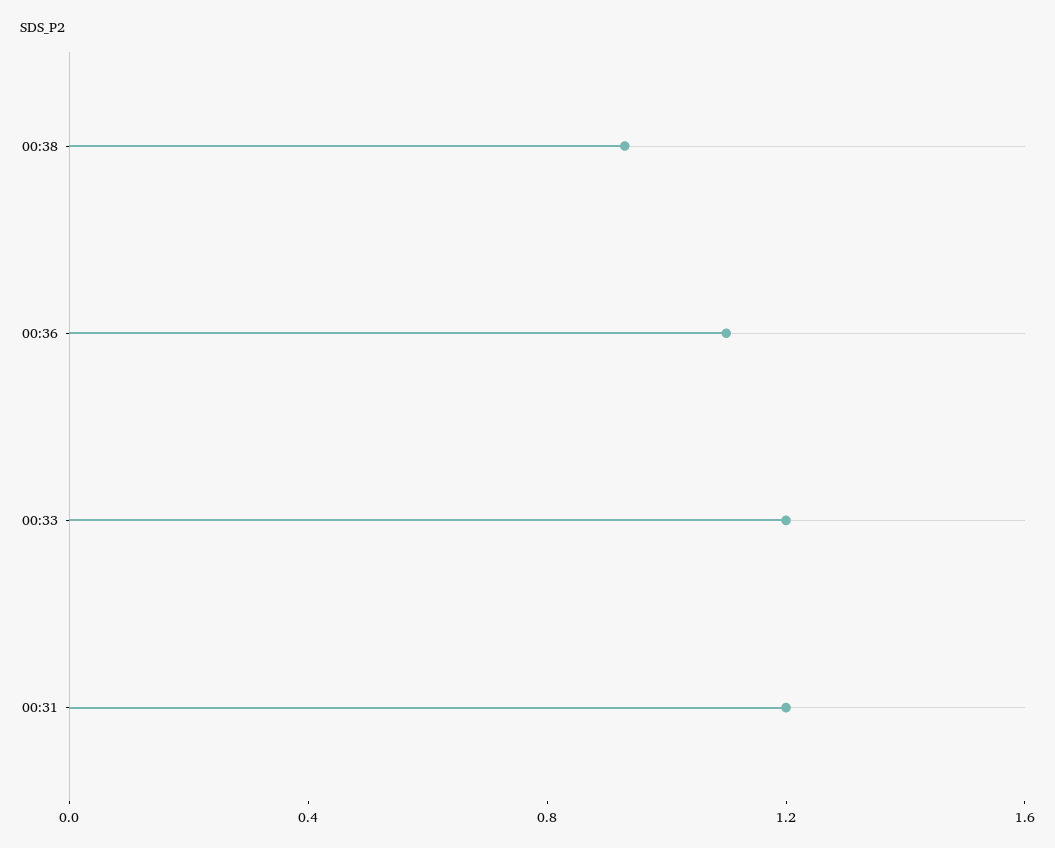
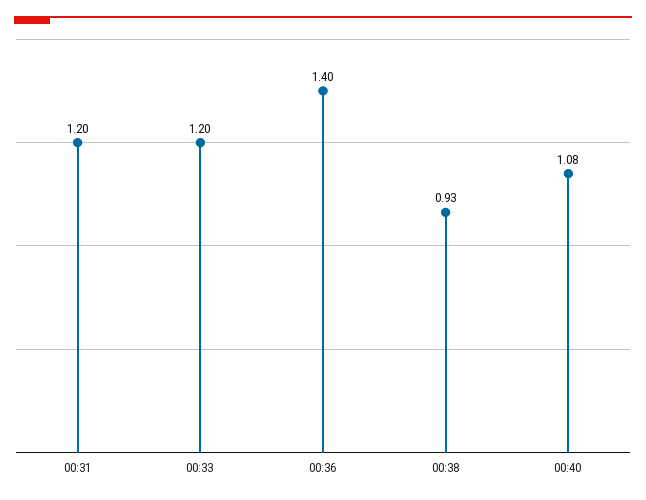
00:36: 1.1 -> 1.4
00:40: none -> 1.08

